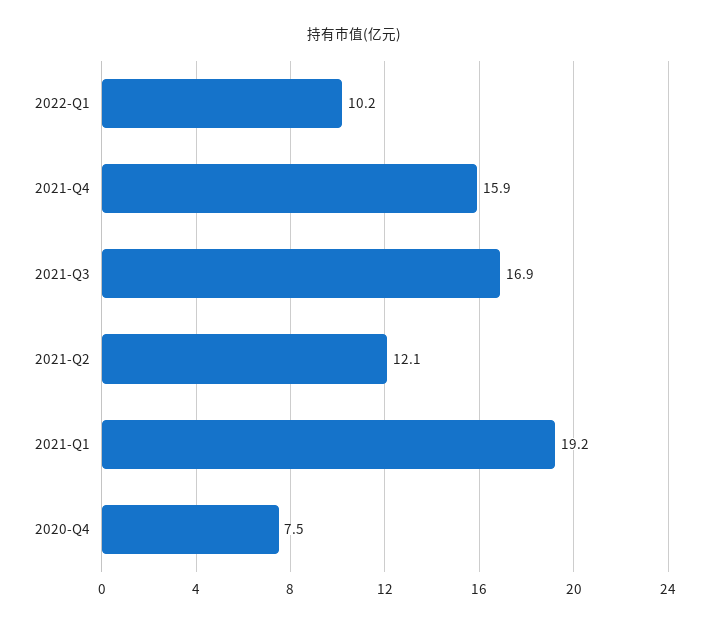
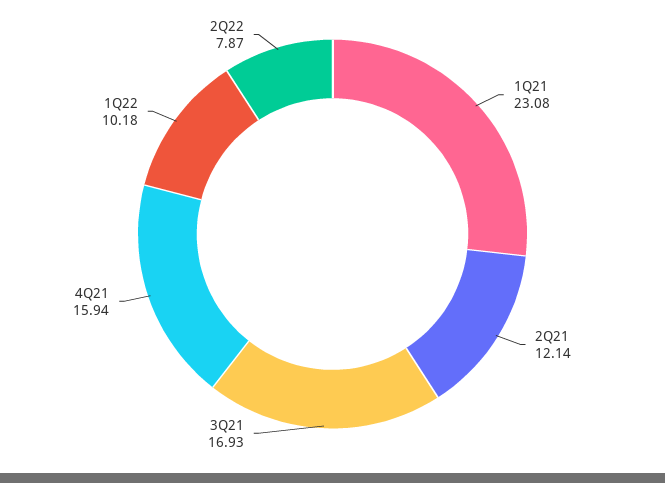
2021-Q1: 19.2 -> 23.08
2020-Q4: 7.5 -> none
2Q22: none -> 7.87

